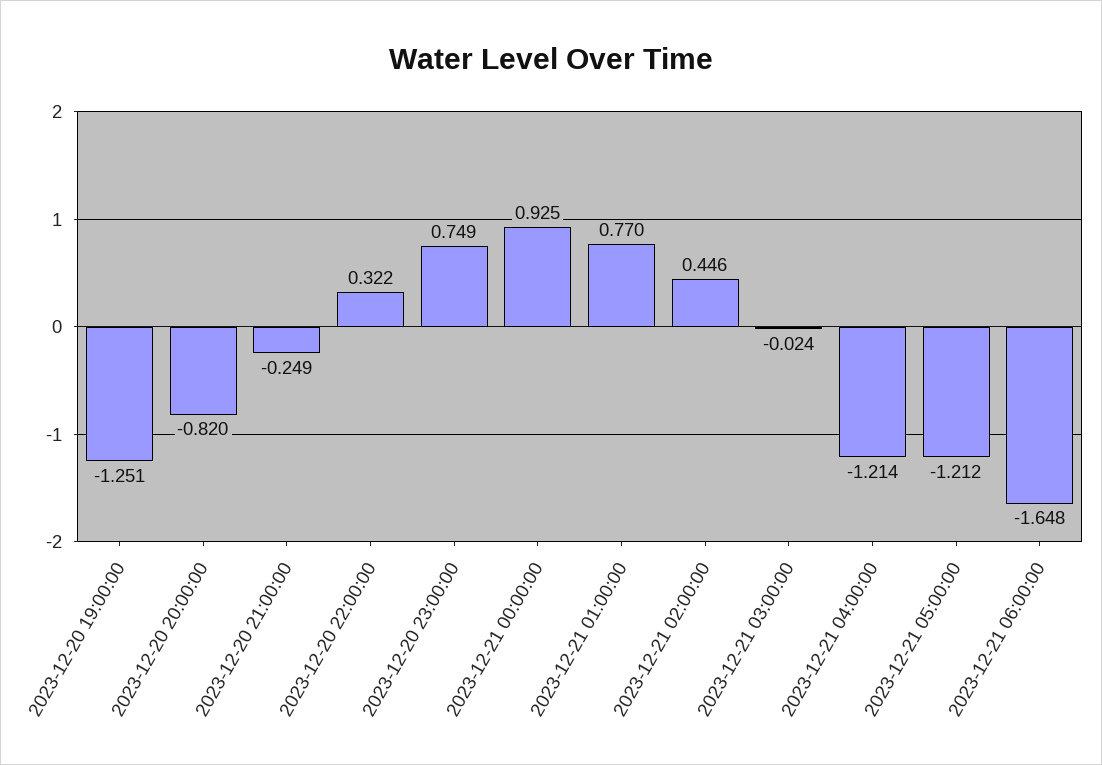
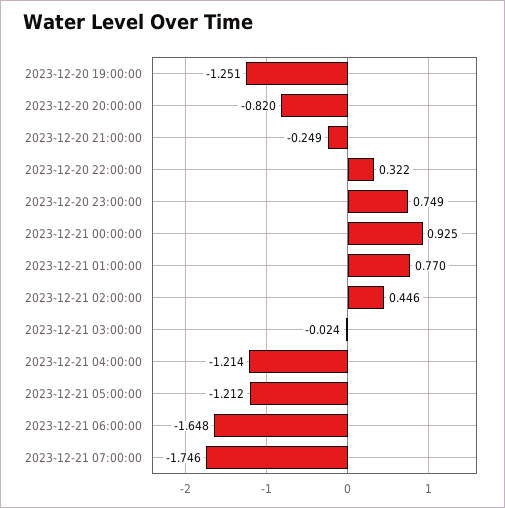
2023-12-21 07:00:00: none -> -1.746

